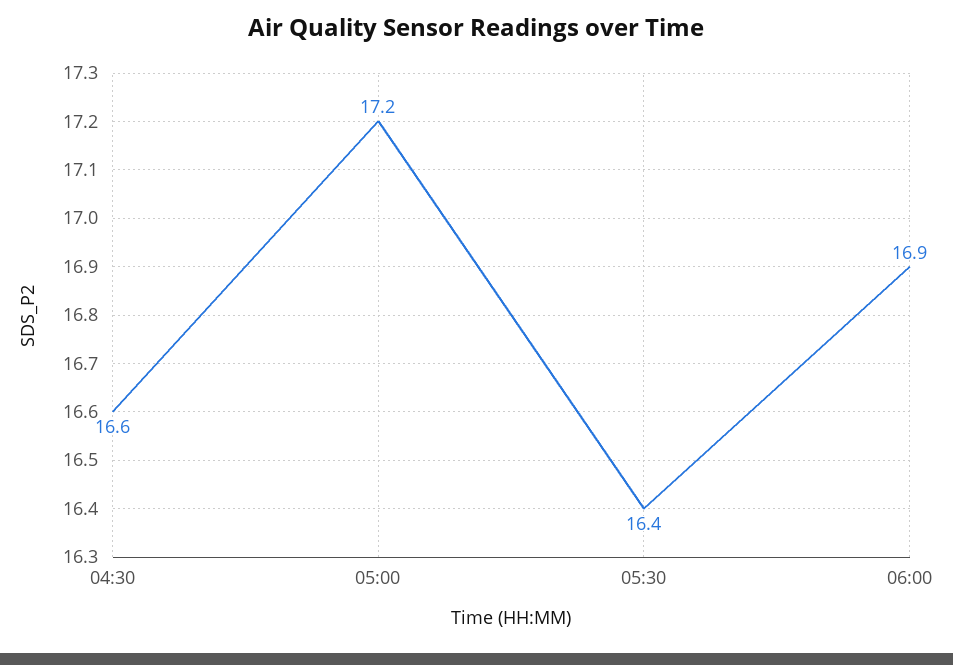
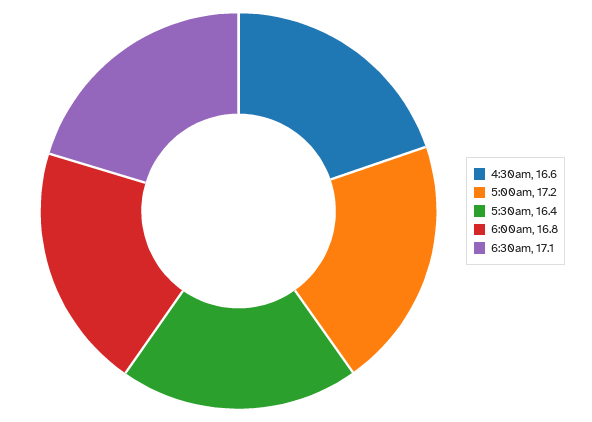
06:00: 16.9 -> 16.8
6:30am: none -> 17.1

